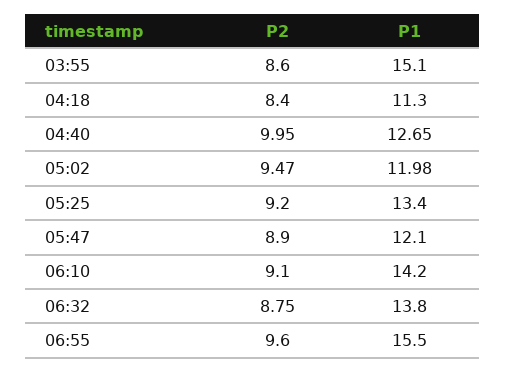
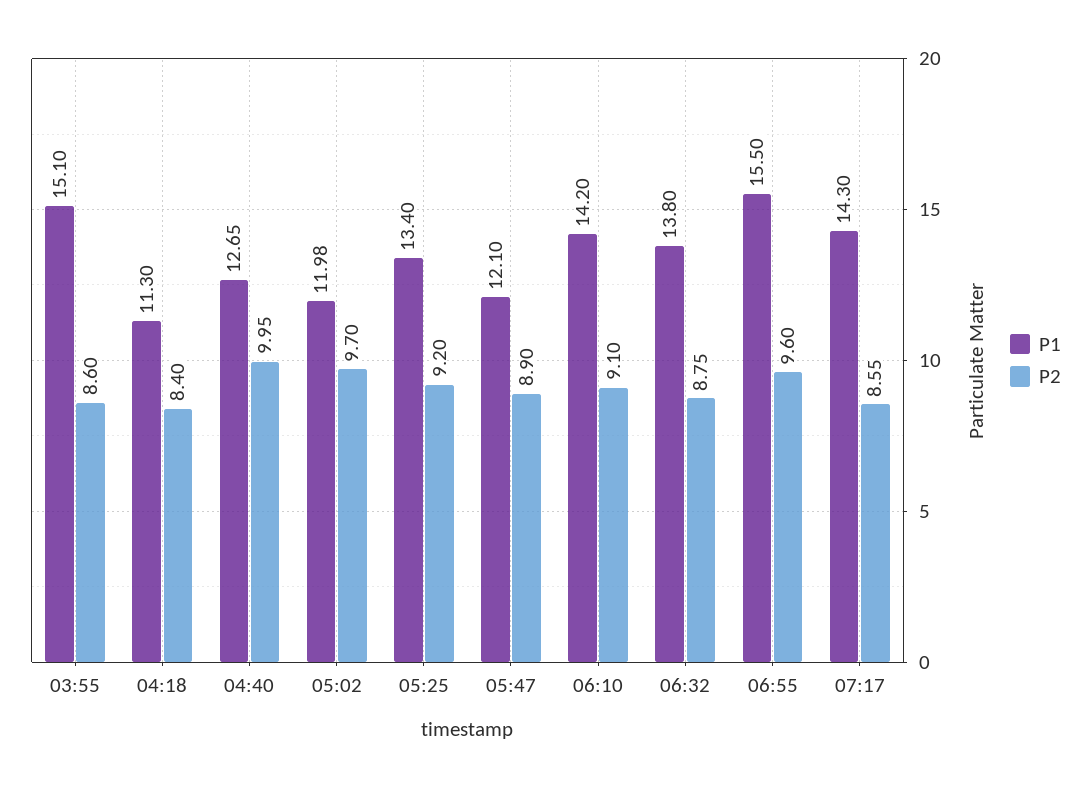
P2, 05:02: 9.47 -> 9.7
P1, 07:17: none -> 14.3
P2, 07:17: none -> 8.55

